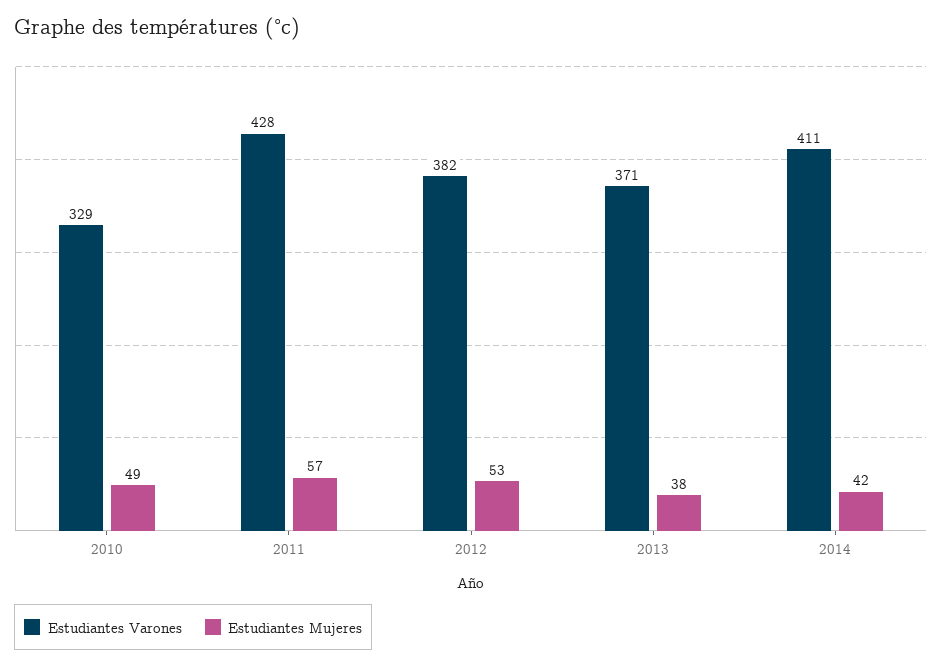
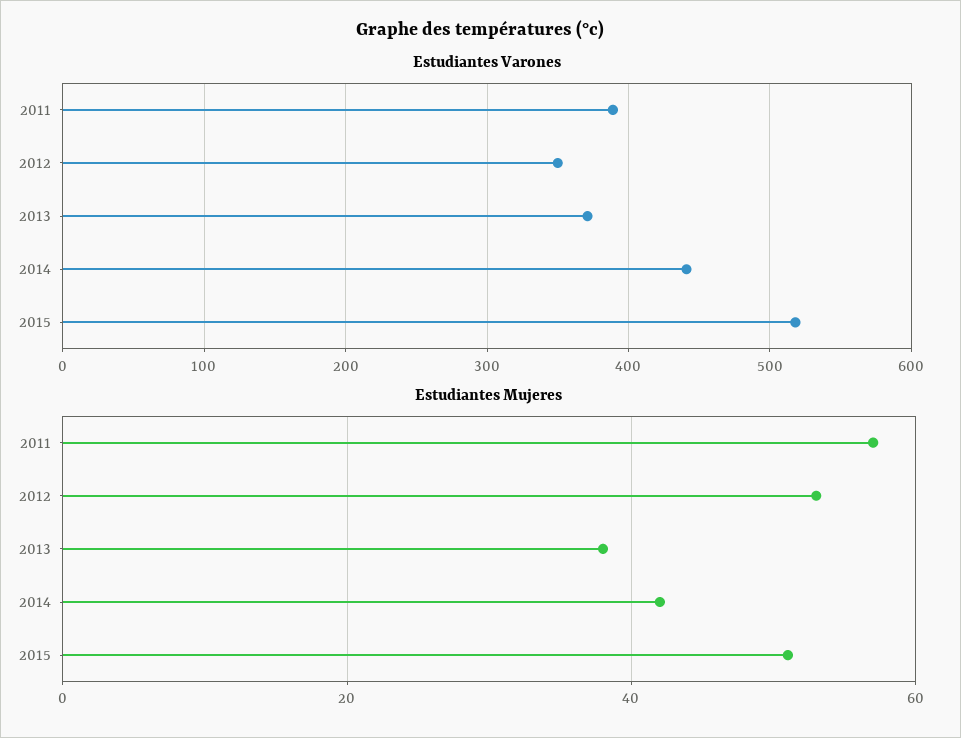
Estudiantes Varones, 2010: 329 -> none
Estudiantes Mujeres, 2010: 49 -> none
Estudiantes Varones, 2011: 428 -> 390
Estudiantes Varones, 2012: 382 -> 350
Estudiantes Varones, 2014: 411 -> 440
Estudiantes Varones, 2015: none -> 520
Estudiantes Mujeres, 2015: none -> 50

